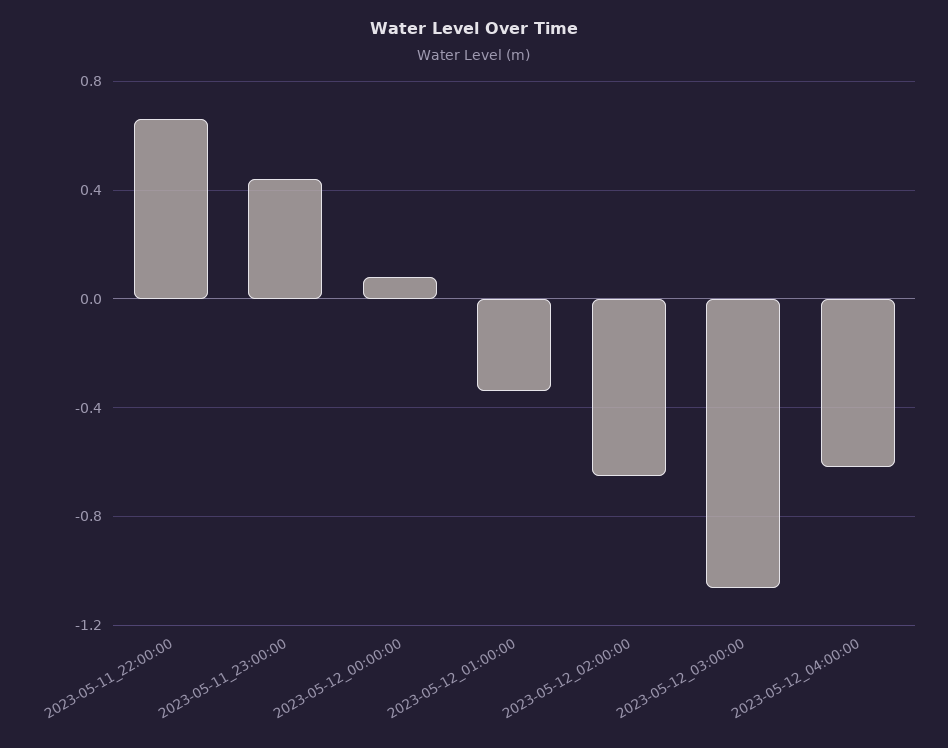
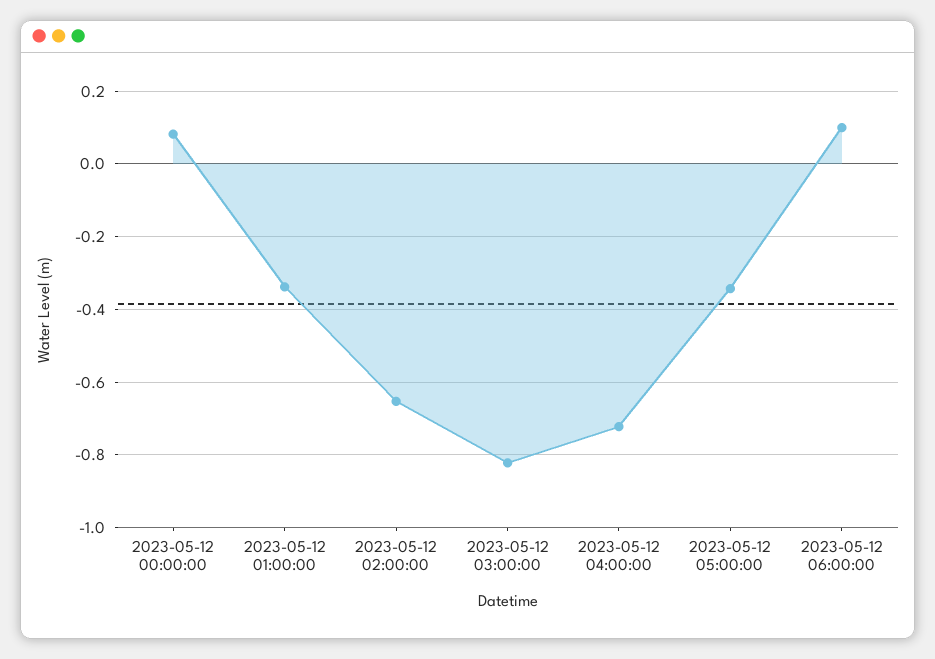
2023-05-11_22:00:00: 0.65 -> none
2023-05-11_23:00:00: 0.45 -> none
2023-05-12_03:00:00: -1.05 -> -0.82
2023-05-12_04:00:00: -0.6 -> -0.72
2023-05-12 05:00:00: none -> -0.34
2023-05-12 06:00:00: none -> 0.1

